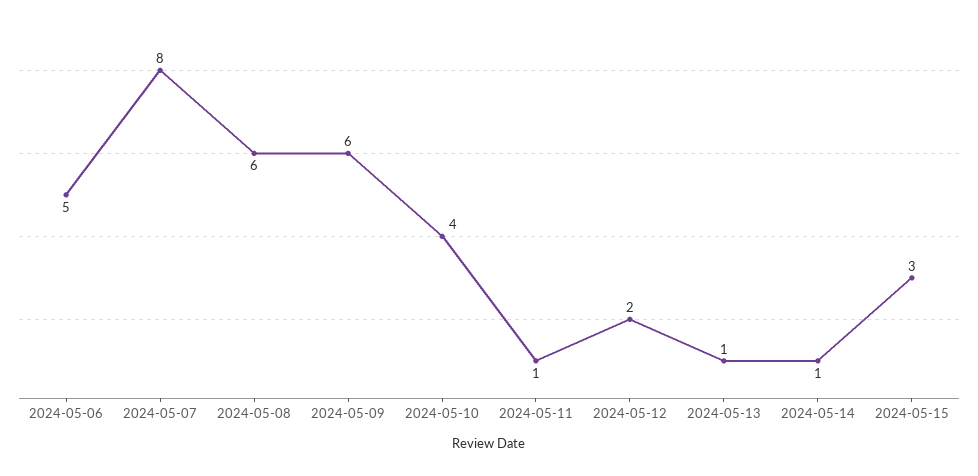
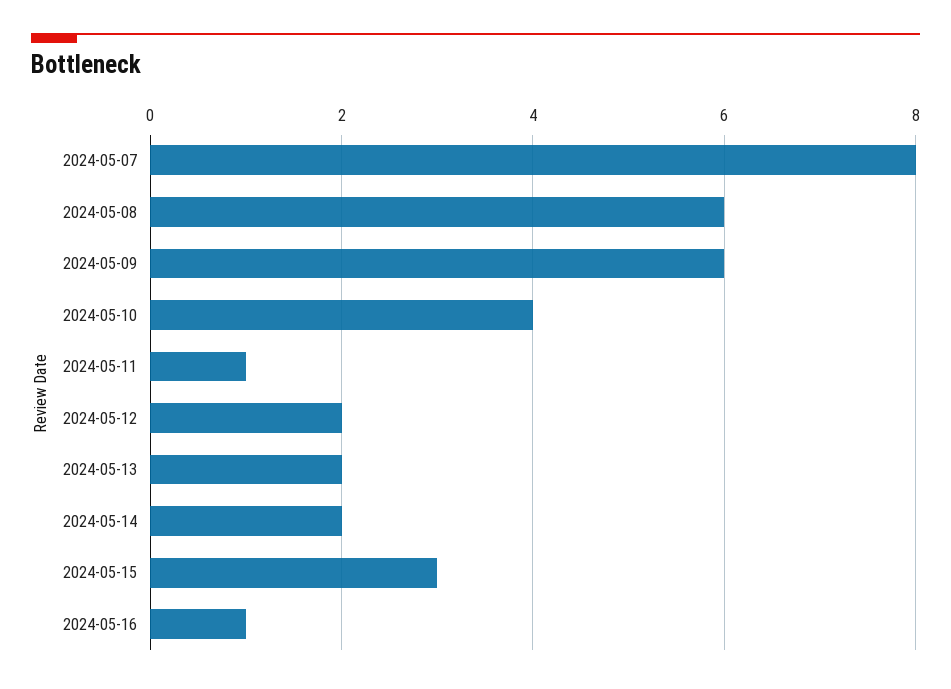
2024-05-06: 5 -> none
2024-05-13: 1 -> 2
2024-05-14: 1 -> 2
2024-05-16: none -> 1

